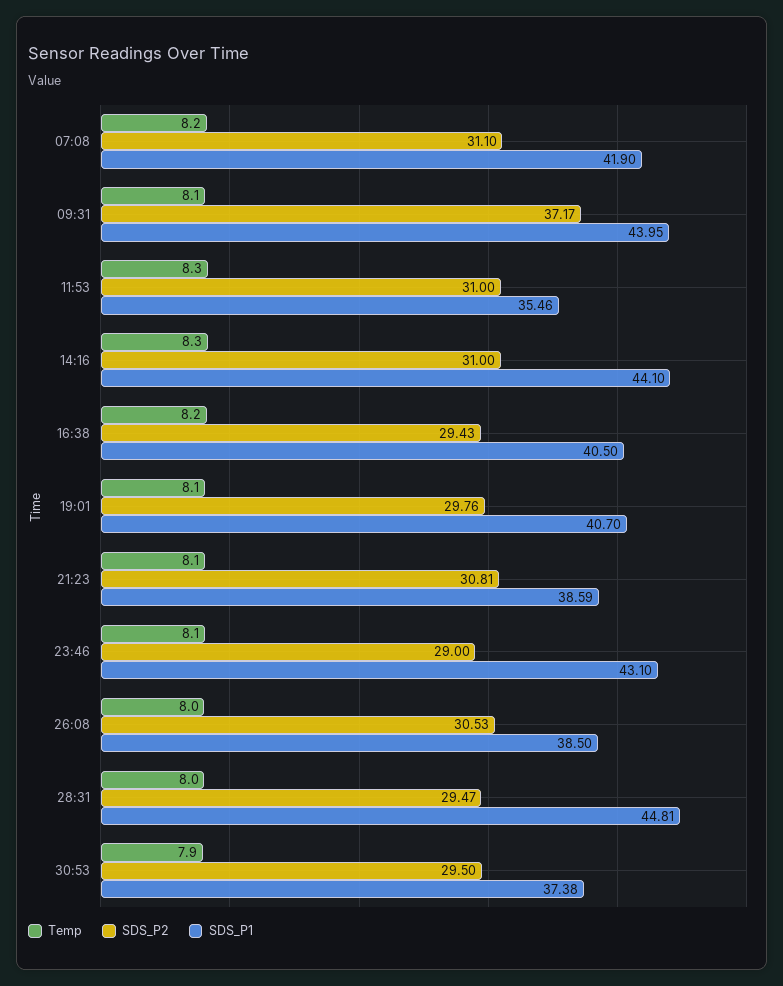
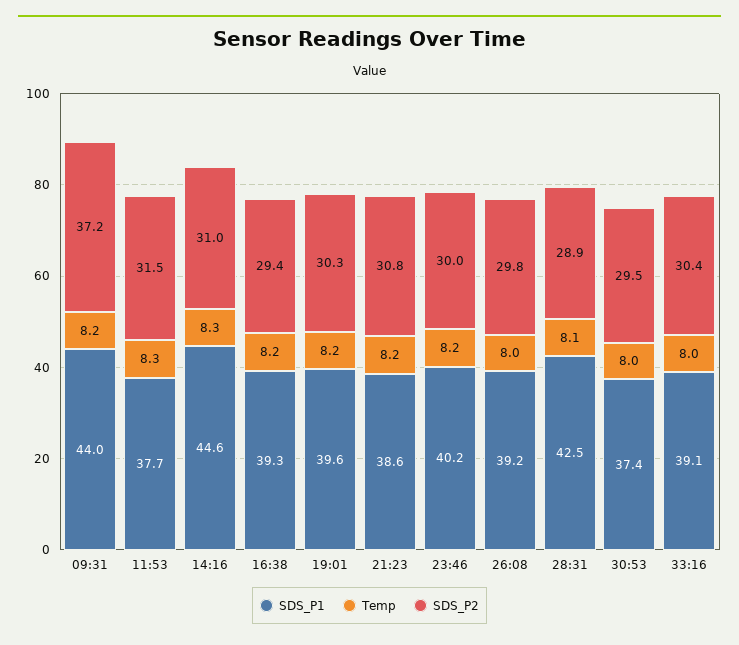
Temp, 07:08: 8.2 -> none
SDS_P2, 07:08: 31.1 -> none
SDS_P1, 07:08: 41.9 -> none
Temp, 09:31: 8.1 -> 8.2
SDS_P2, 11:53: 31 -> 31.5
SDS_P1, 11:53: 35.46 -> 37.7
SDS_P1, 14:16: 44.1 -> 44.6
SDS_P1, 16:38: 40.5 -> 39.3
Temp, 19:01: 8.1 -> 8.2
SDS_P2, 19:01: 29.76 -> 30.3
SDS_P1, 19:01: 40.7 -> 39.6
Temp, 21:23: 8.1 -> 8.2
Temp, 23:46: 8.1 -> 8.2
SDS_P2, 23:46: 29 -> 30
SDS_P1, 23:46: 43.1 -> 40.2
SDS_P2, 26:08: 30.53 -> 29.8
SDS_P1, 26:08: 38.5 -> 39.2
Temp, 28:31: 8 -> 8.1
SDS_P2, 28:31: 29.47 -> 28.9
SDS_P1, 28:31: 44.81 -> 42.5
Temp, 30:53: 7.9 -> 8
SDS_P1, 33:16: none -> 39.1
Temp, 33:16: none -> 8
SDS_P2, 33:16: none -> 30.4

